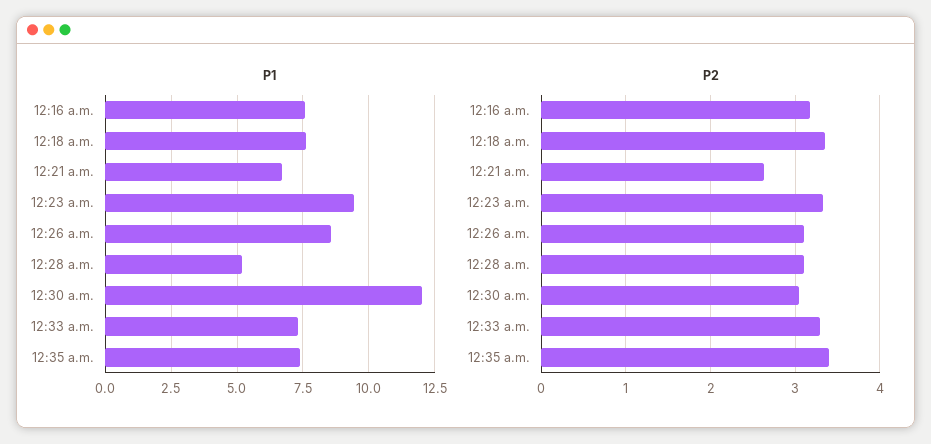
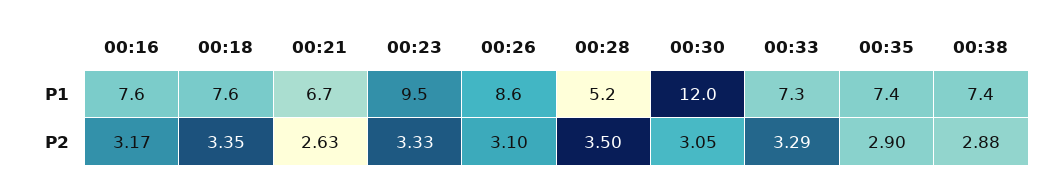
P2, 12:28 a.m.: 3.1 -> 3.5
P2, 12:35 a.m.: 3.4 -> 2.9
P1, 00:38: none -> 7.4
P2, 00:38: none -> 2.88

